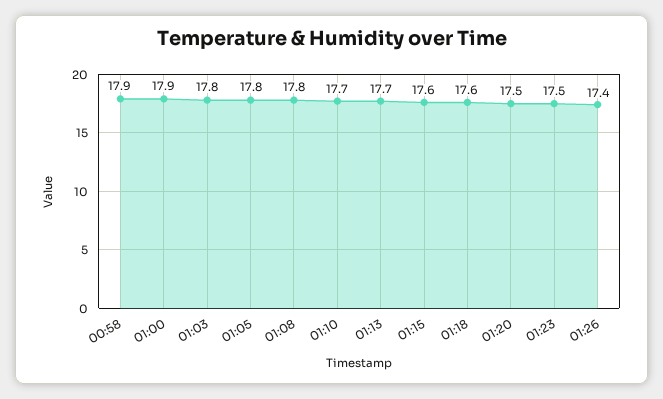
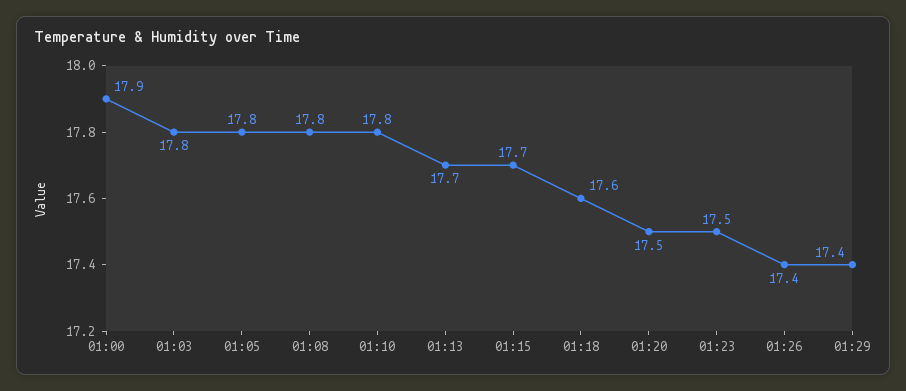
00:58: 17.9 -> none
01:10: 17.7 -> 17.8
01:15: 17.6 -> 17.7
01:29: none -> 17.4

